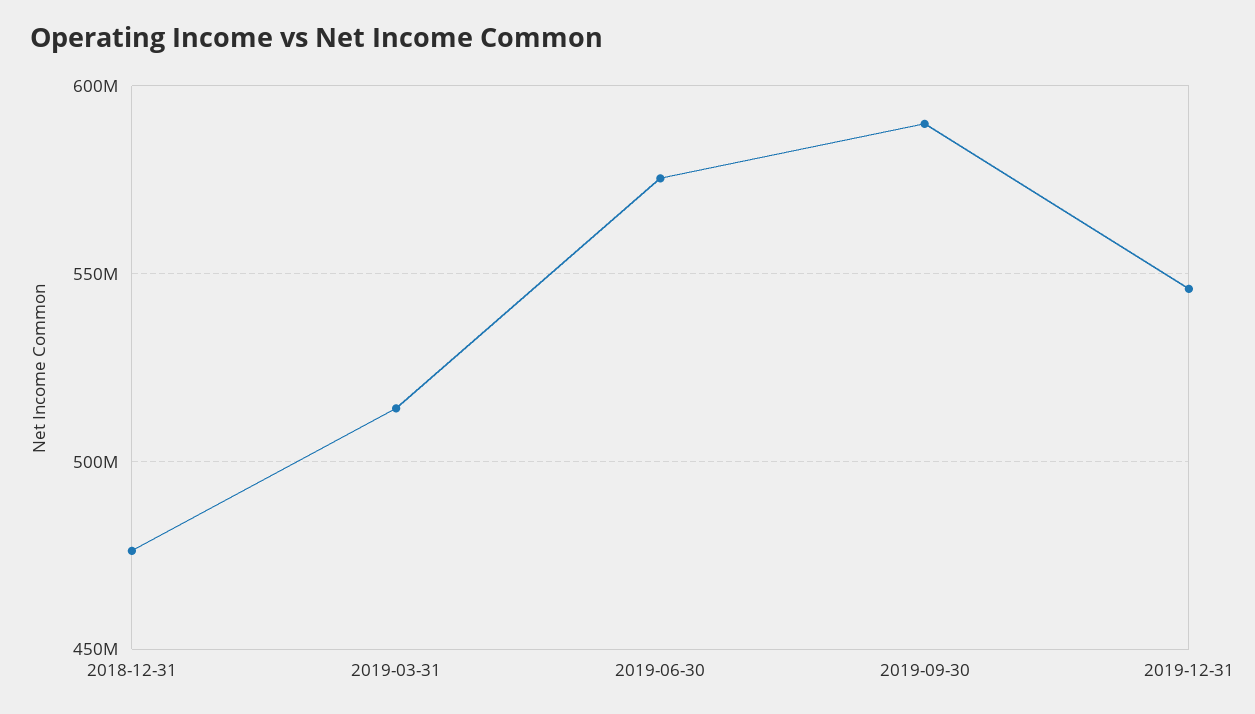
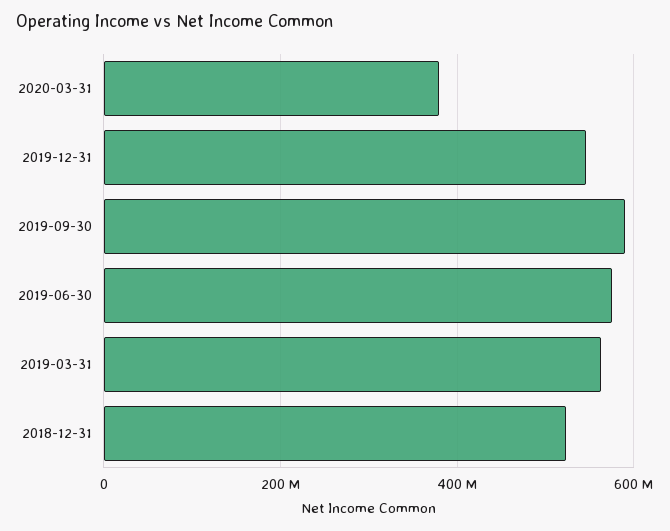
2018-12-31: 475000000 -> 520000000
2019-03-31: 515000000 -> 560000000
2020-03-31: none -> 380000000

